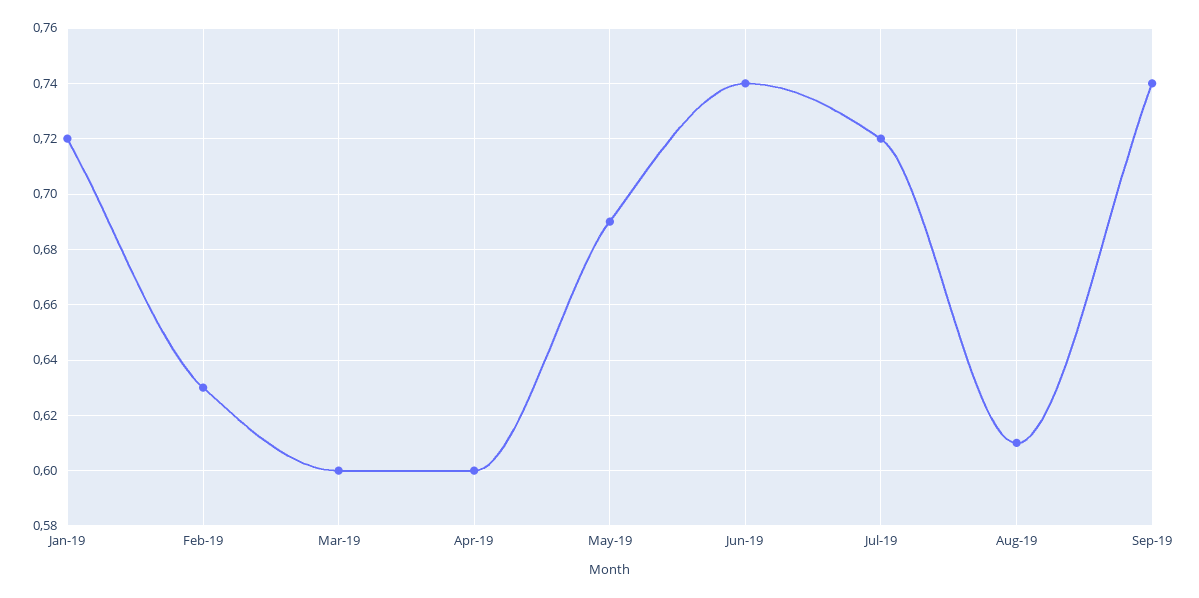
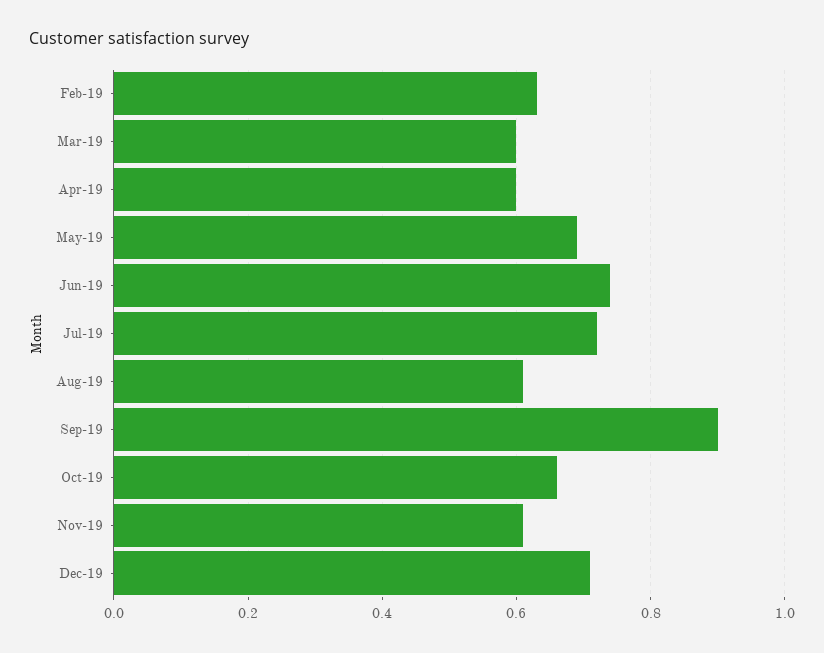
Jan-19: 0.72 -> none
Sep-19: 0.74 -> 0.9
Oct-19: none -> 0.65
Nov-19: none -> 0.6
Dec-19: none -> 0.7

